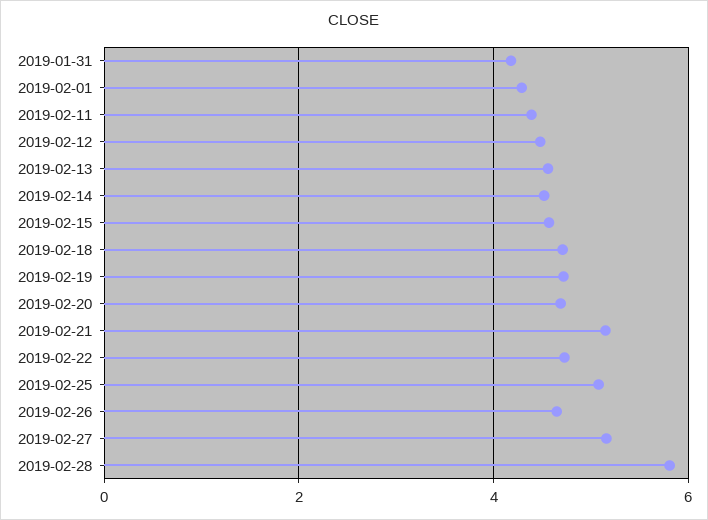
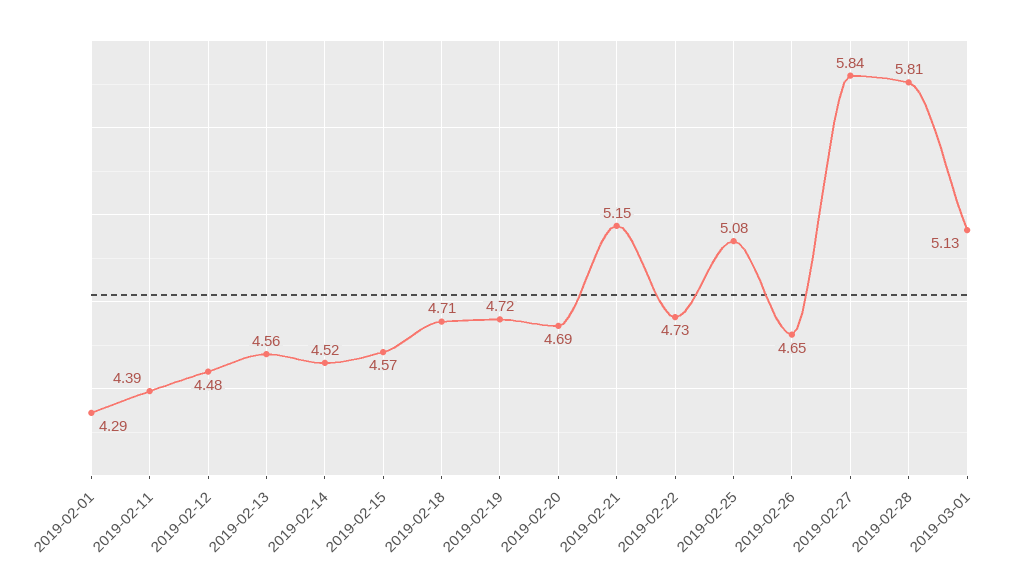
2019-01-31: 4.2 -> none
2019-02-27: 5.2 -> 5.84
2019-03-01: none -> 5.13

